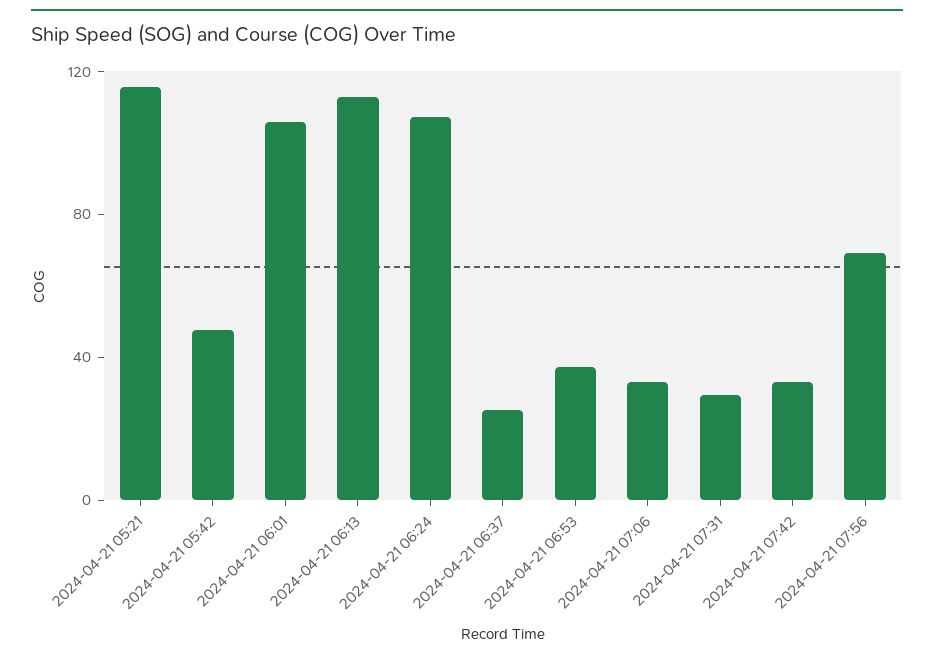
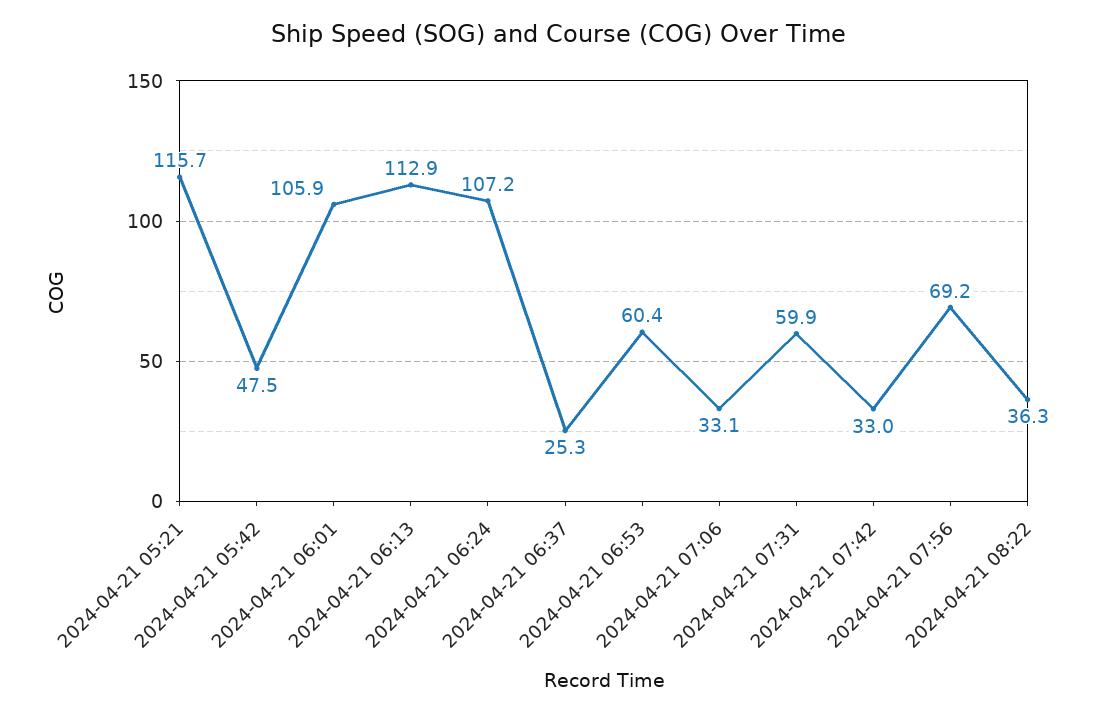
2024-04-21 06:53: 40 -> 60.4
2024-04-21 07:31: 30 -> 59.9
2024-04-21 08:22: none -> 36.3

